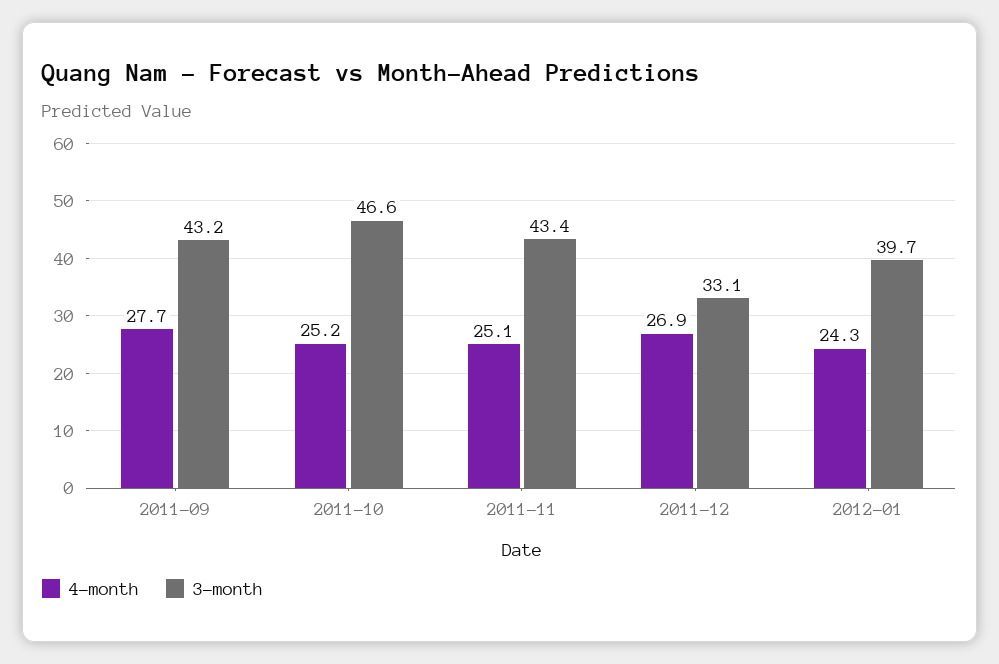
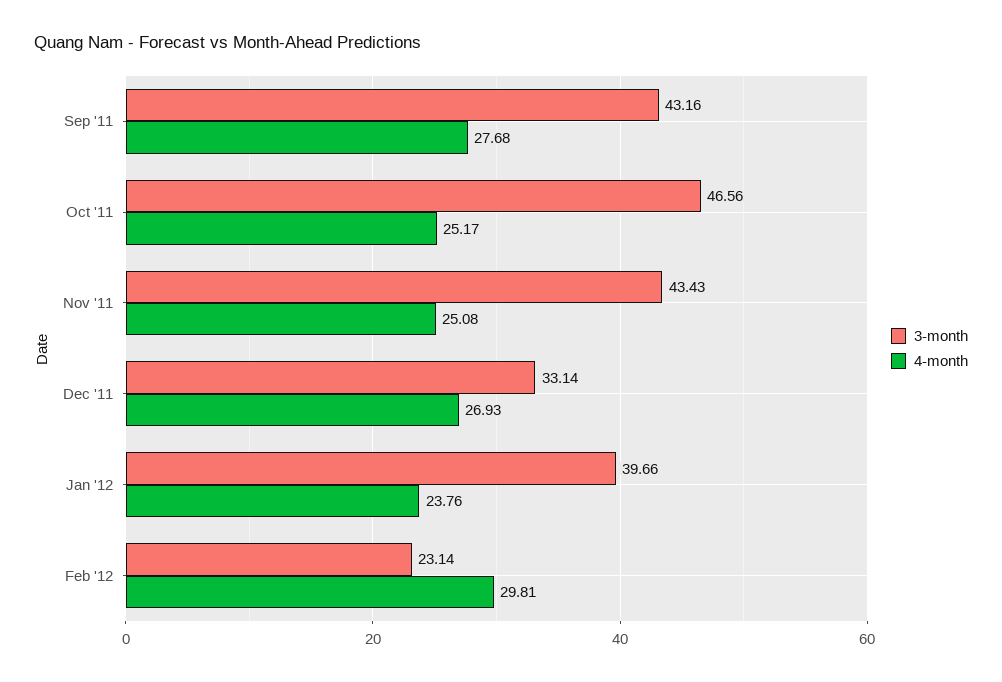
4-month, 2012-01: 24.3 -> 23.76
3-month, Feb '12: none -> 23.14
4-month, Feb '12: none -> 29.81

